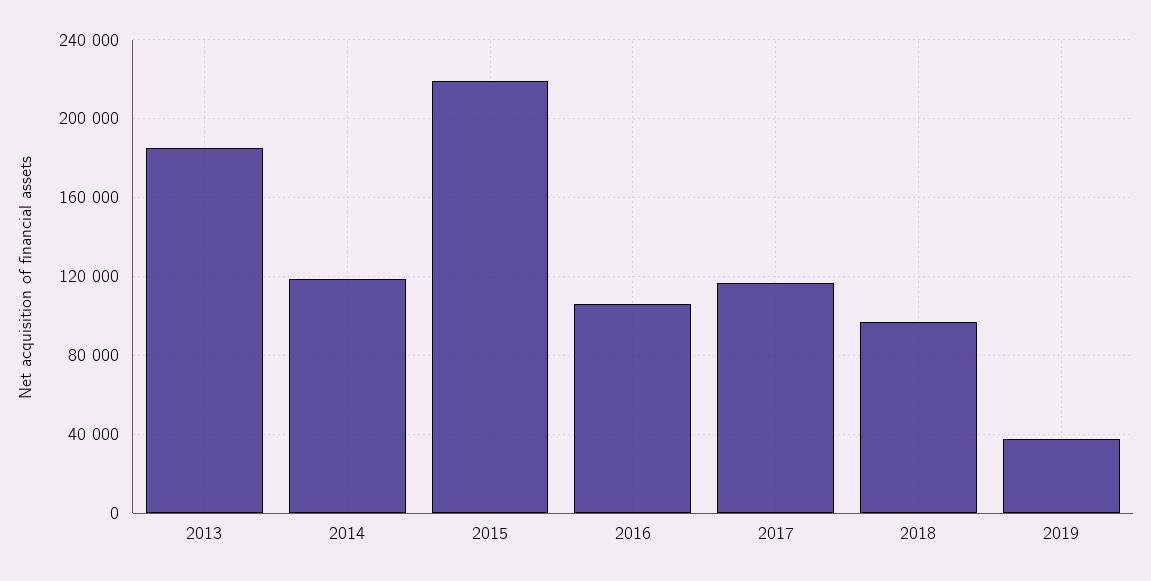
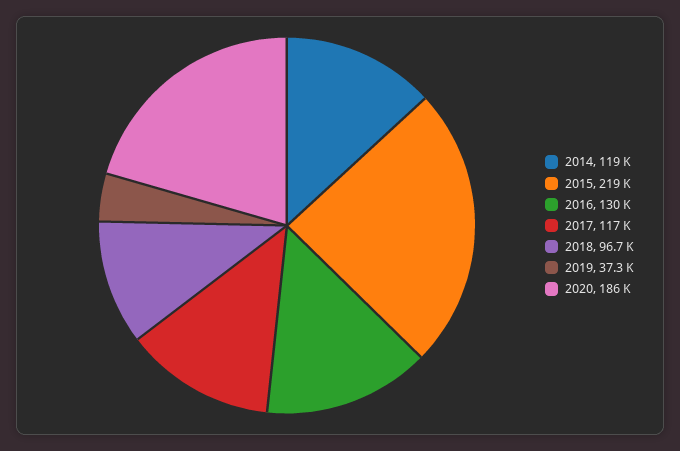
2013: 185000 -> none
2016: 105000 -> 130000
2020: none -> 186000

